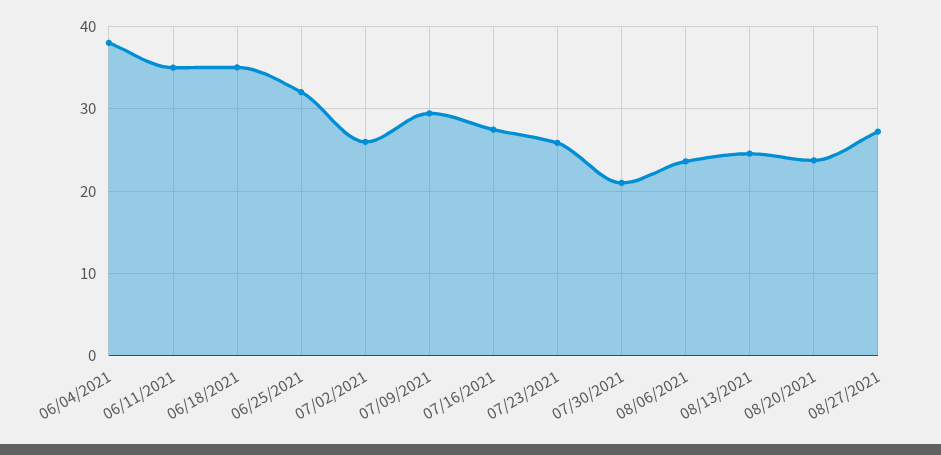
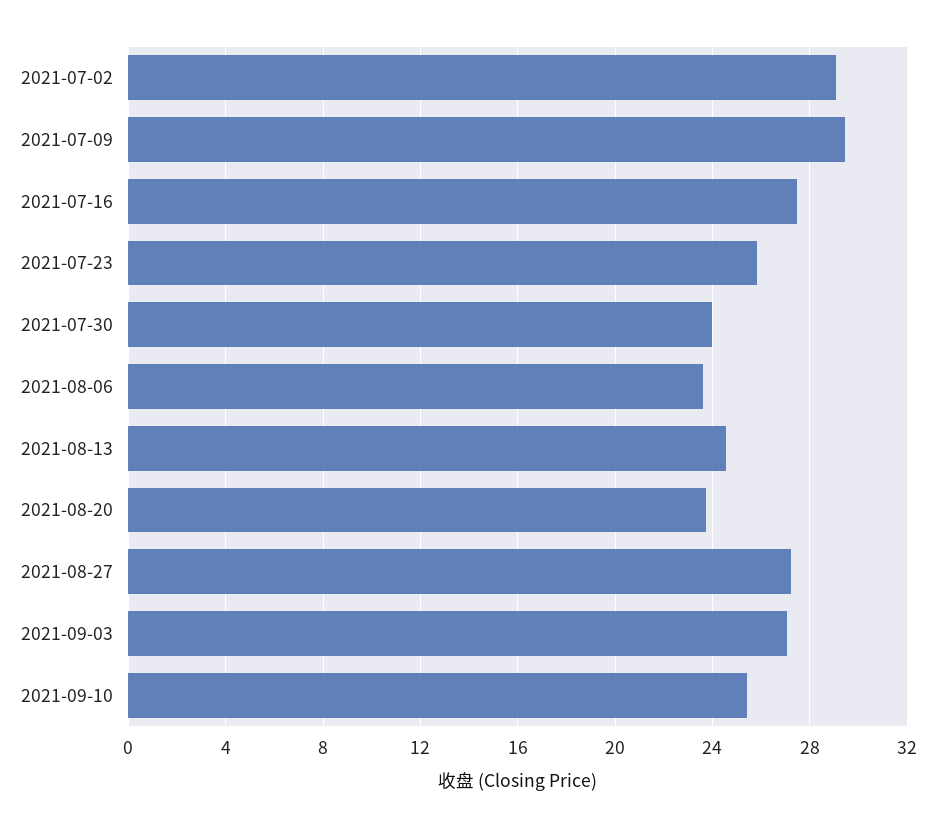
06/04/2021: 38 -> none
06/11/2021: 35 -> none
06/18/2021: 35 -> none
06/25/2021: 32 -> none
07/02/2021: 26 -> 29
07/30/2021: 21 -> 24
2021-09-03: none -> 27
2021-09-10: none -> 25.5

